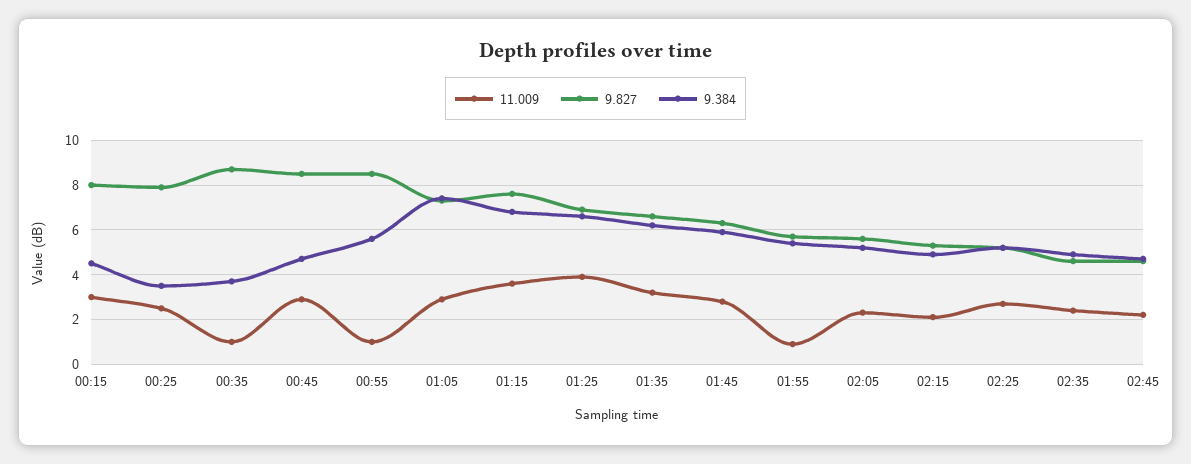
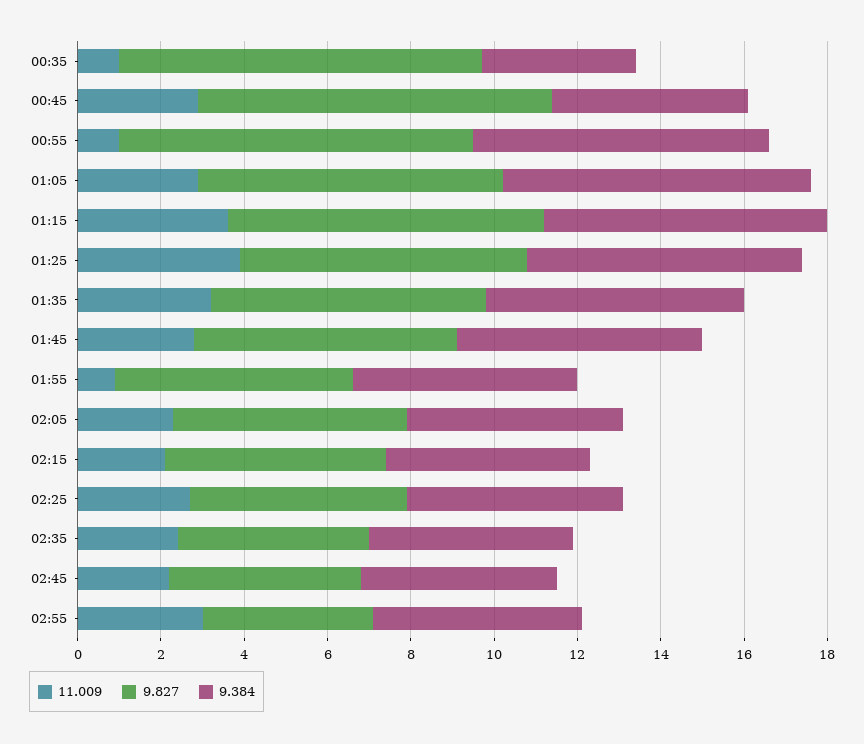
11.009, 00:15: 3 -> none
9.827, 00:15: 8 -> none
9.384, 00:15: 4.5 -> none
11.009, 00:25: 2.5 -> none
9.827, 00:25: 8 -> none
9.384, 00:25: 3.5 -> none
9.384, 00:55: 5.5 -> 7
11.009, 02:55: none -> 3
9.827, 02:55: none -> 4
9.384, 02:55: none -> 5

